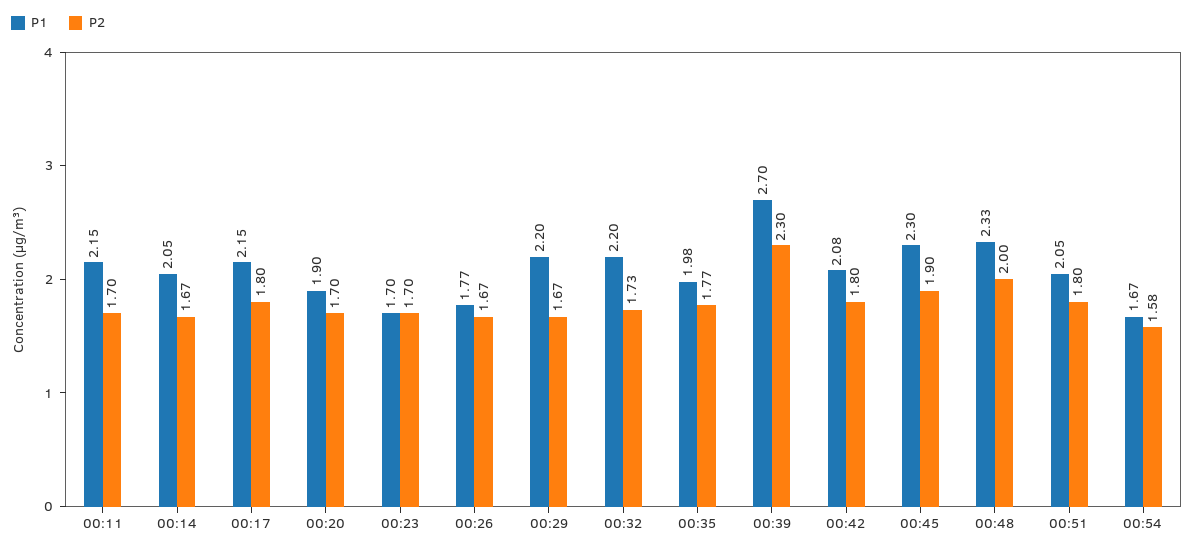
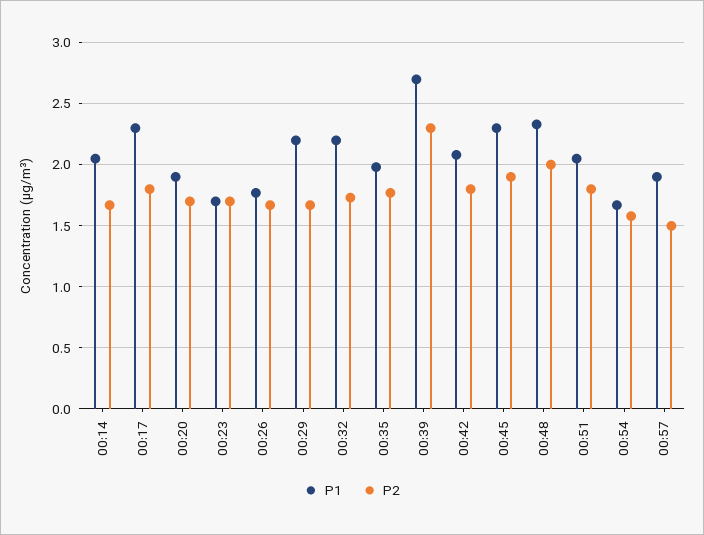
P1, 00:11: 2.15 -> none
P2, 00:11: 1.7 -> none
P1, 00:17: 2.15 -> 2.3
P1, 00:57: none -> 1.9
P2, 00:57: none -> 1.5

